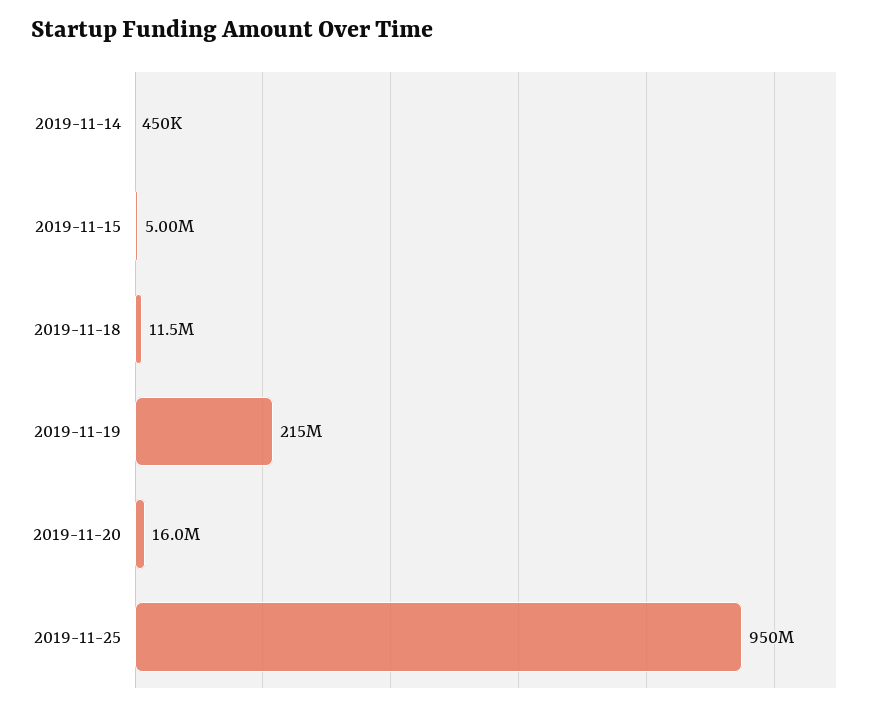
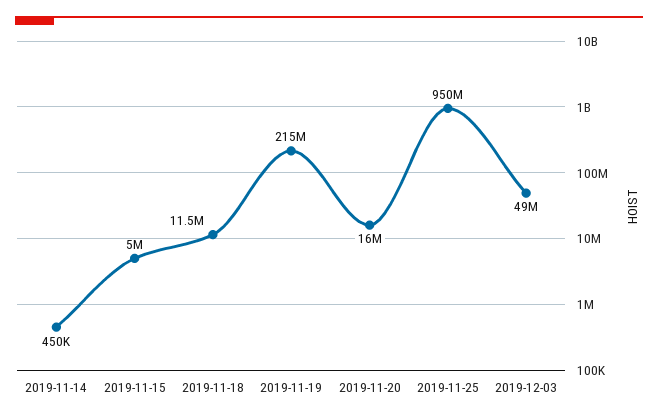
2019-12-03: none -> 49000000

